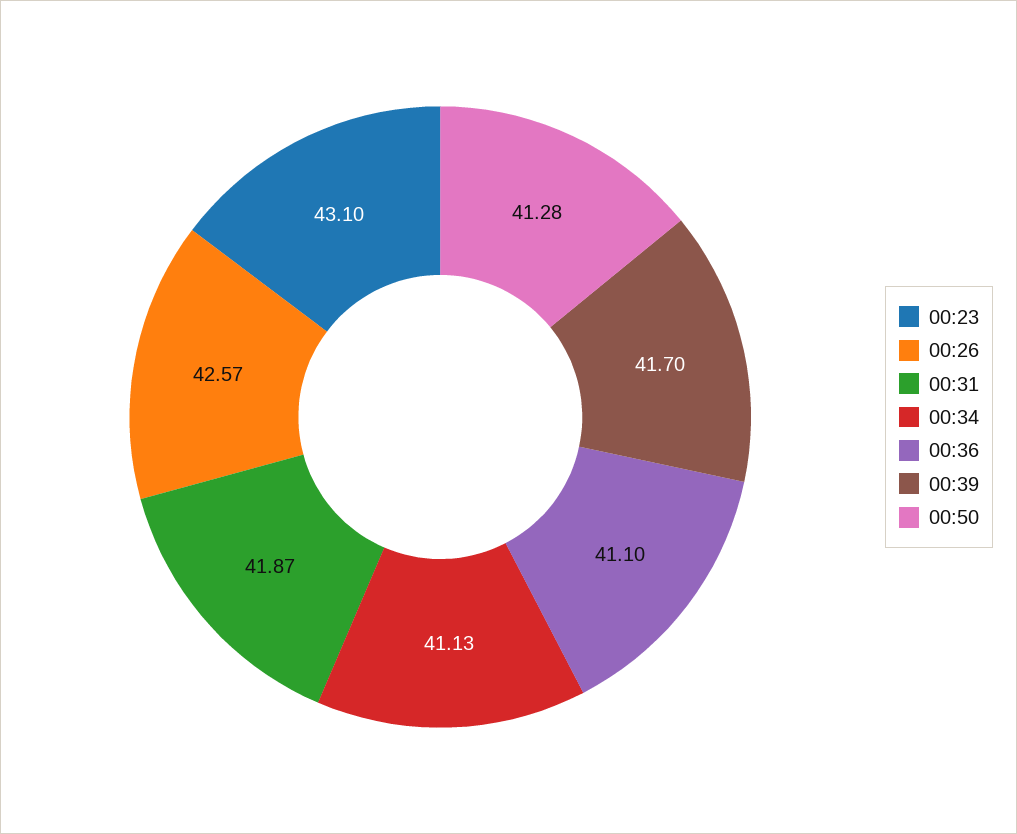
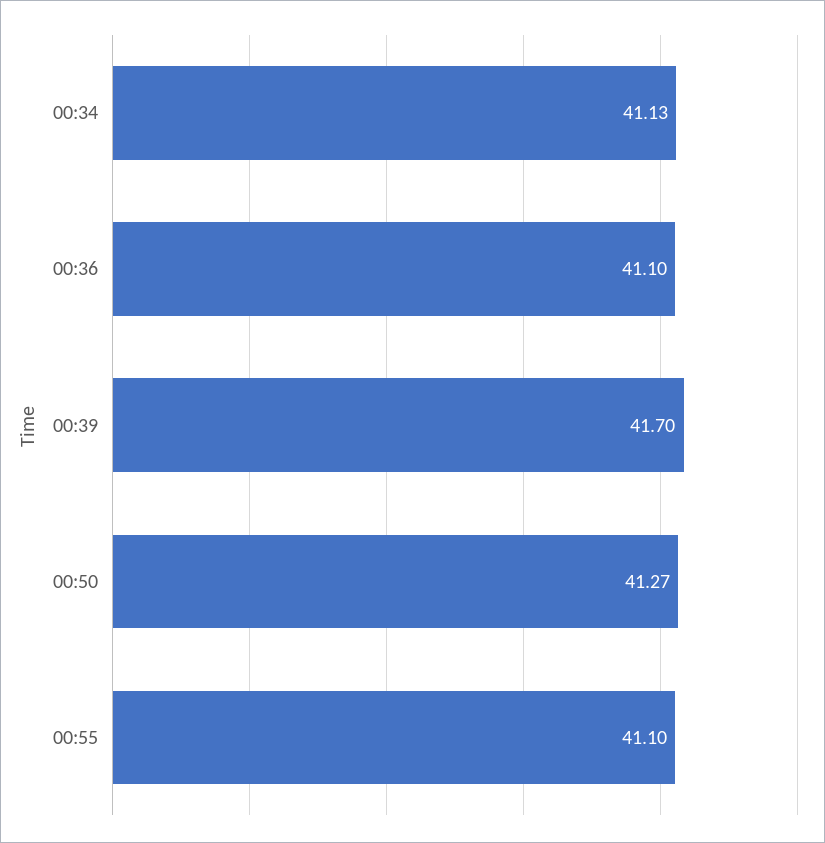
00:23: 43.1 -> none
00:26: 42.57 -> none
00:31: 41.87 -> none
00:50: 41.28 -> 41.27
00:55: none -> 41.1

